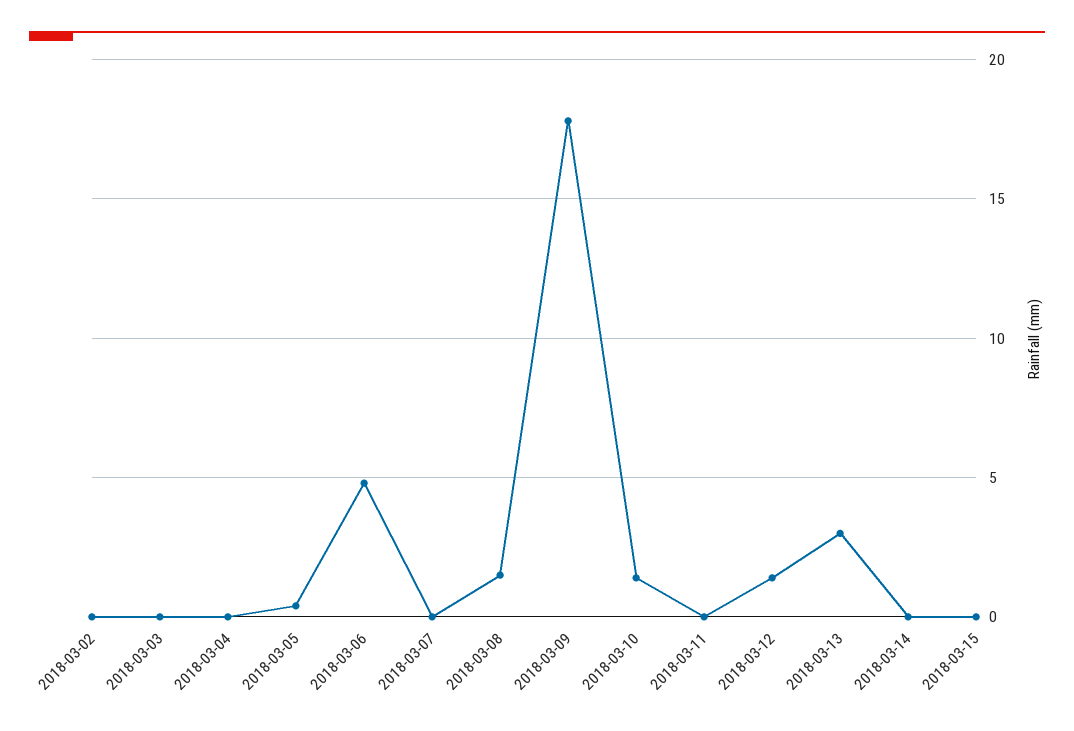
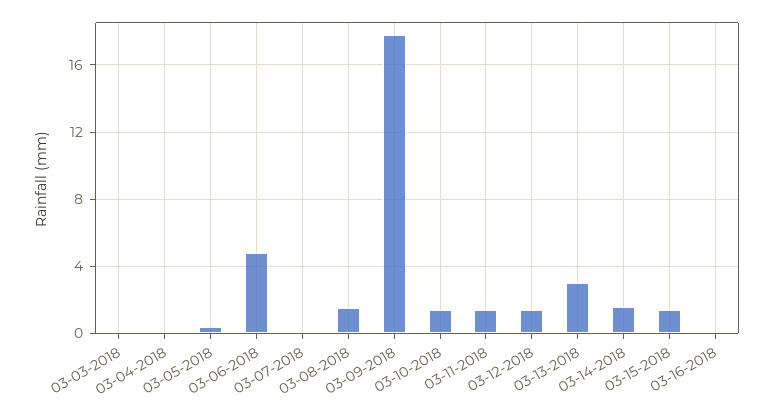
2018-03-02: 0 -> none
2018-03-11: 0 -> 1.5
2018-03-14: 0 -> 1.5
2018-03-15: 0 -> 1.5
03-16-2018: none -> 0

